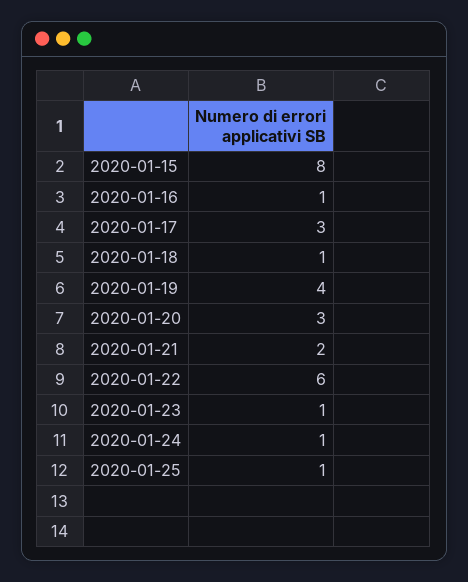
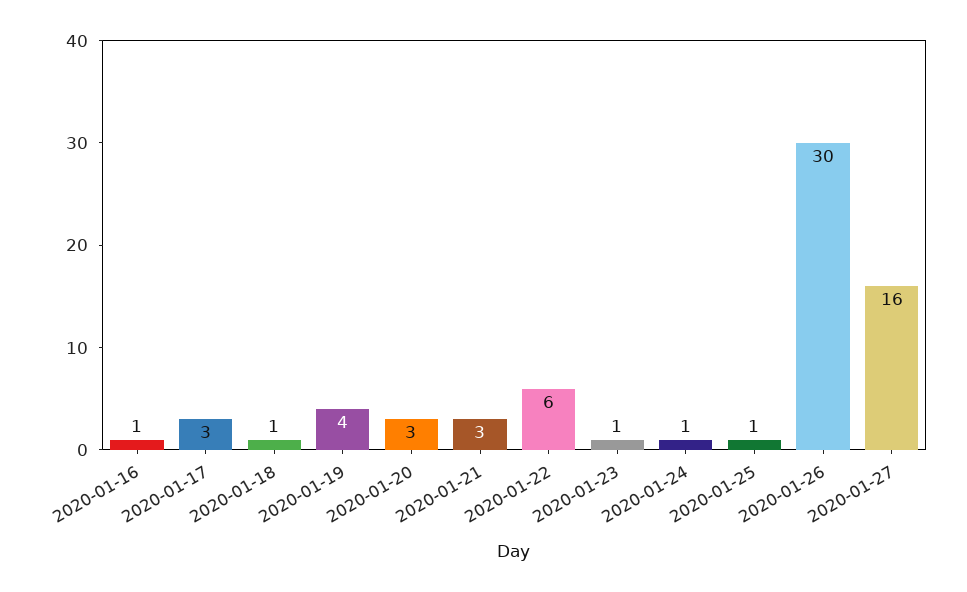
2020-01-15: 8 -> none
2020-01-21: 2 -> 3
2020-01-26: none -> 30
2020-01-27: none -> 16

